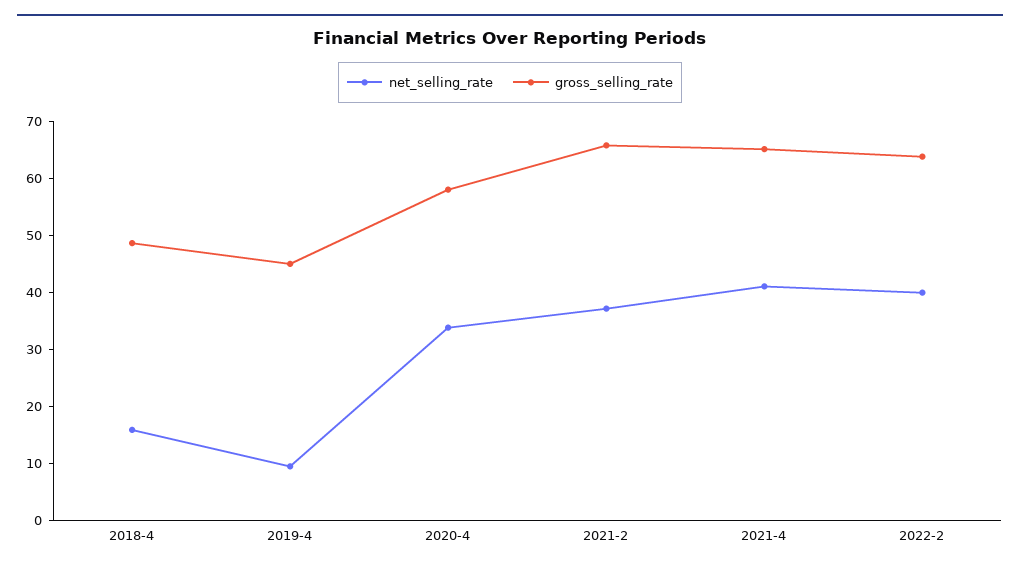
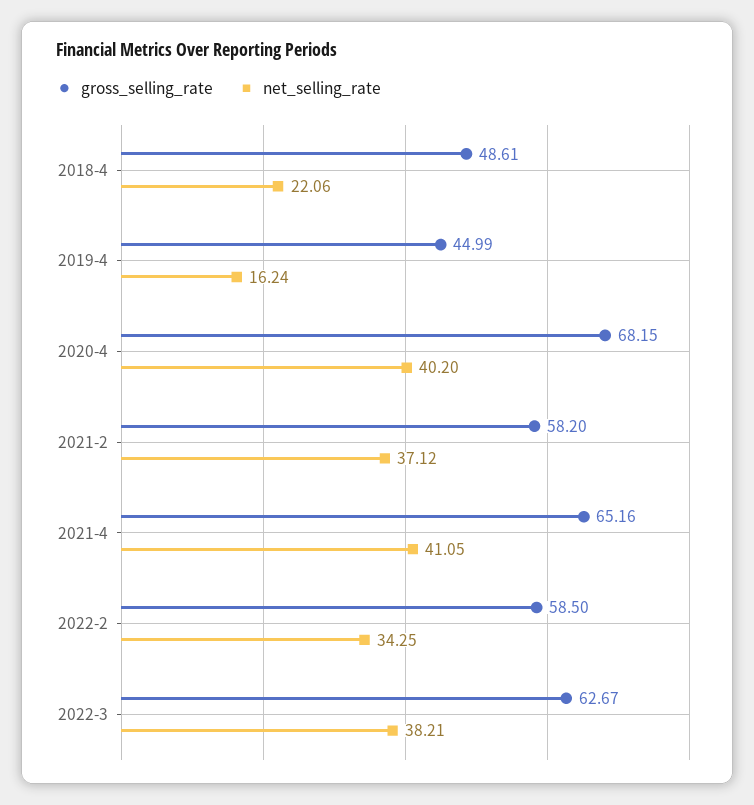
net_selling_rate, 2018-4: 16 -> 22.06
net_selling_rate, 2019-4: 10 -> 16.24
net_selling_rate, 2020-4: 34 -> 40.2
gross_selling_rate, 2020-4: 58 -> 68.15
gross_selling_rate, 2021-2: 66 -> 58.2
net_selling_rate, 2022-2: 40 -> 34.25
gross_selling_rate, 2022-2: 64 -> 58.5
gross_selling_rate, 2022-3: none -> 62.67
net_selling_rate, 2022-3: none -> 38.21

